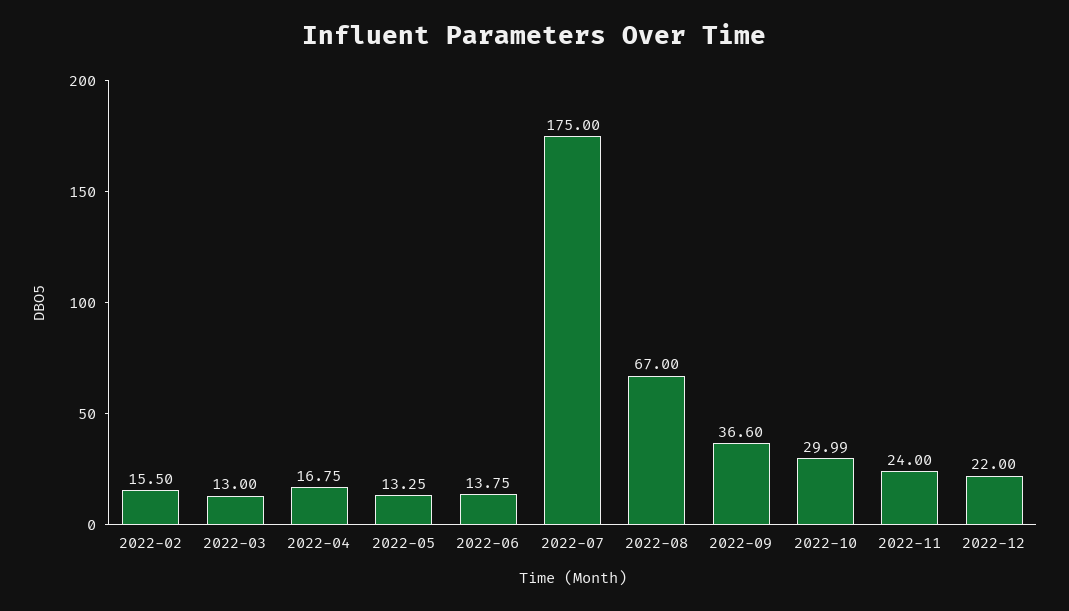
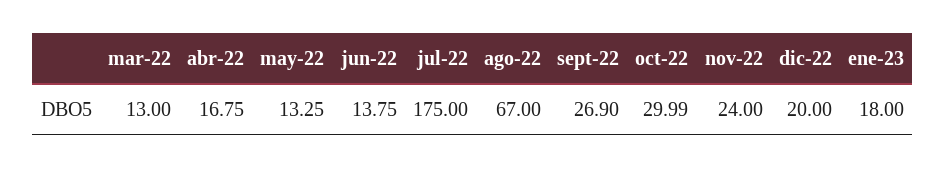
2022-02: 15.5 -> none
2022-09: 36.6 -> 26.9
2022-12: 22 -> 20
ene-23: none -> 18

